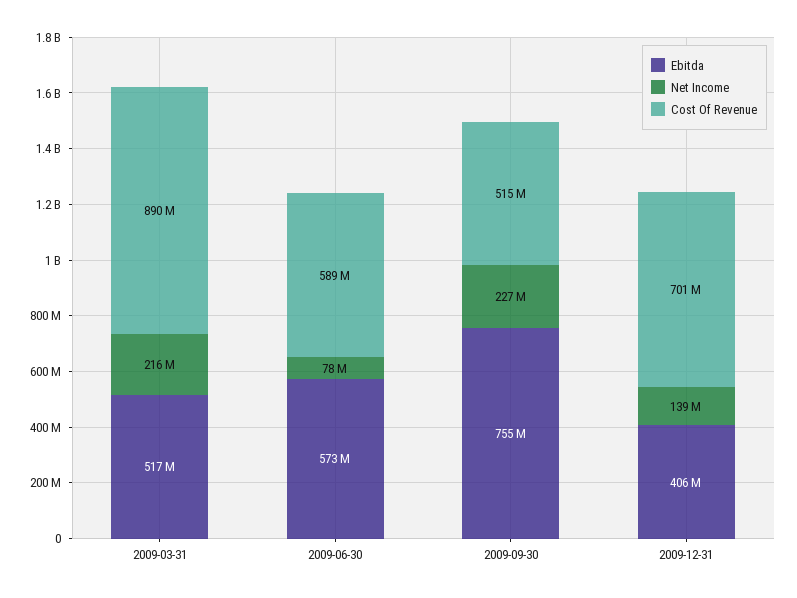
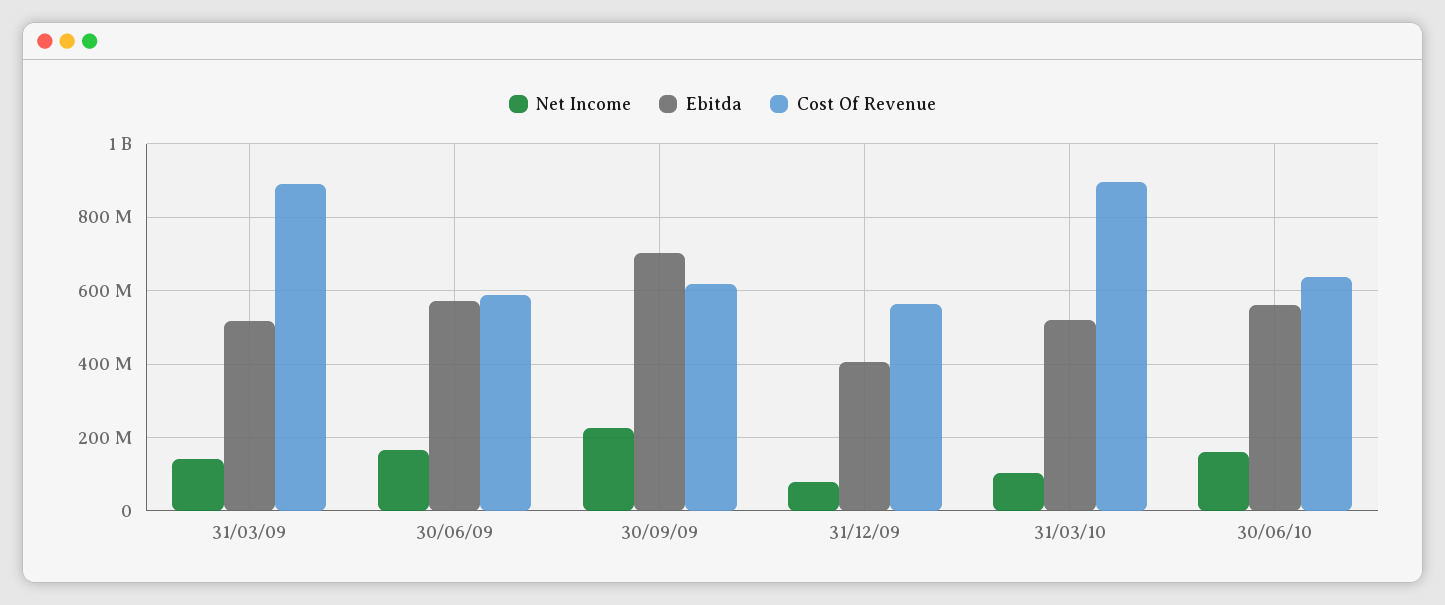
Net Income, 2009-03-31: 216000000 -> 140000000
Net Income, 2009-06-30: 78000000 -> 160000000
Ebitda, 2009-09-30: 755000000 -> 700000000
Cost Of Revenue, 2009-09-30: 515000000 -> 620000000
Net Income, 2009-12-31: 139000000 -> 80000000
Cost Of Revenue, 2009-12-31: 701000000 -> 560000000
Net Income, 31/03/10: none -> 100000000
Ebitda, 31/03/10: none -> 520000000
Cost Of Revenue, 31/03/10: none -> 900000000
Net Income, 30/06/10: none -> 160000000
Ebitda, 30/06/10: none -> 560000000
Cost Of Revenue, 30/06/10: none -> 640000000

